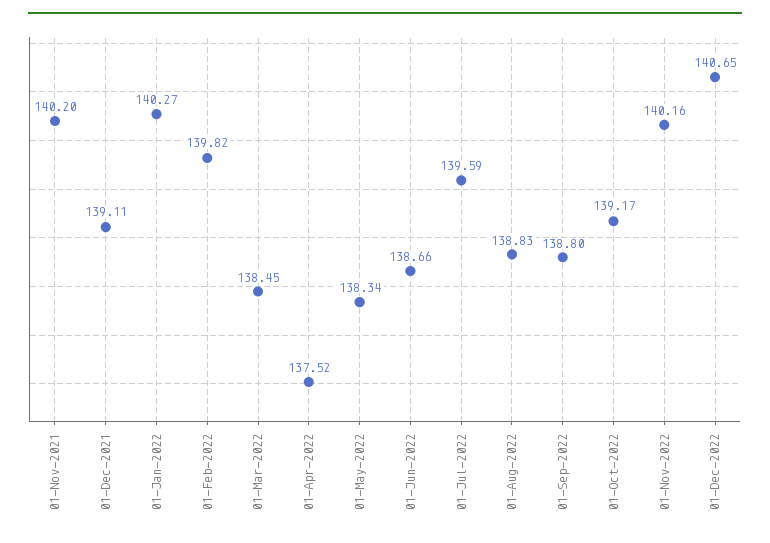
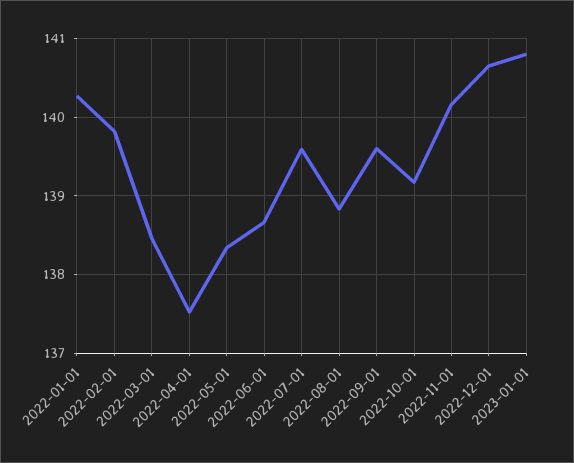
01-Nov-2021: 140.2 -> none
01-Dec-2021: 139.11 -> none
01-Sep-2022: 138.8 -> 139.6
2023-01-01: none -> 140.8

